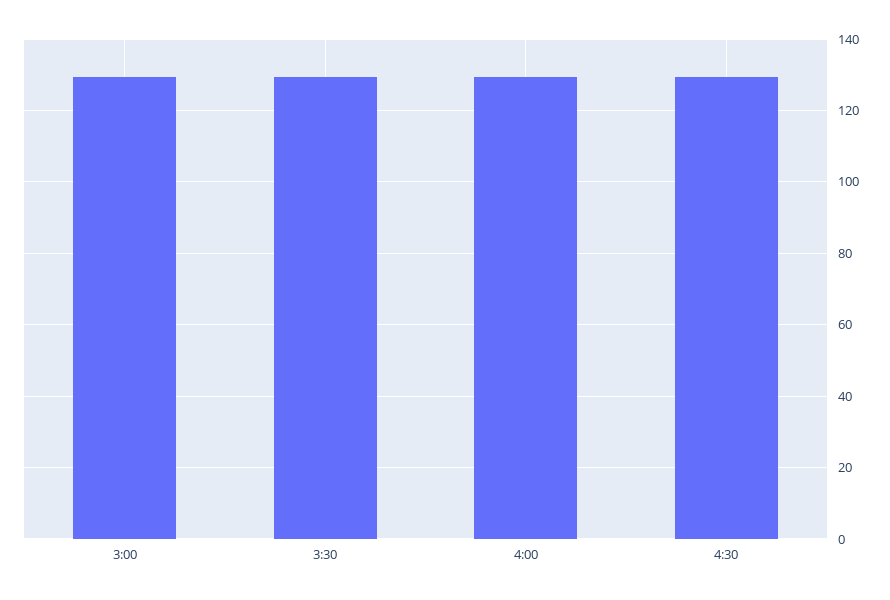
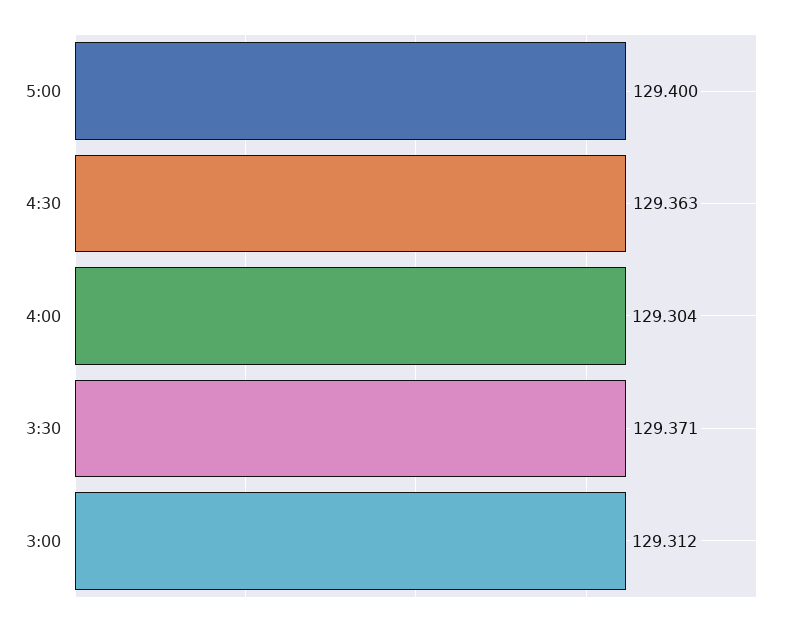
5:00: none -> 129.4

